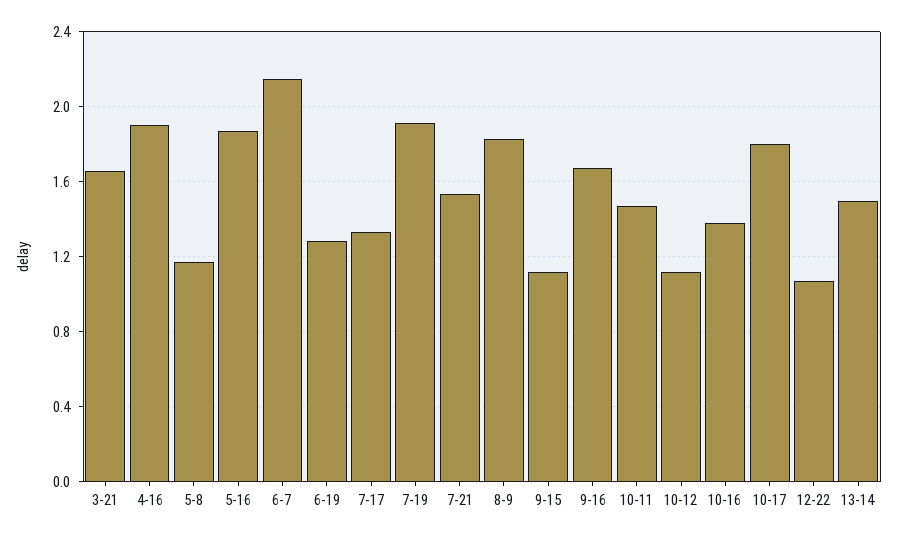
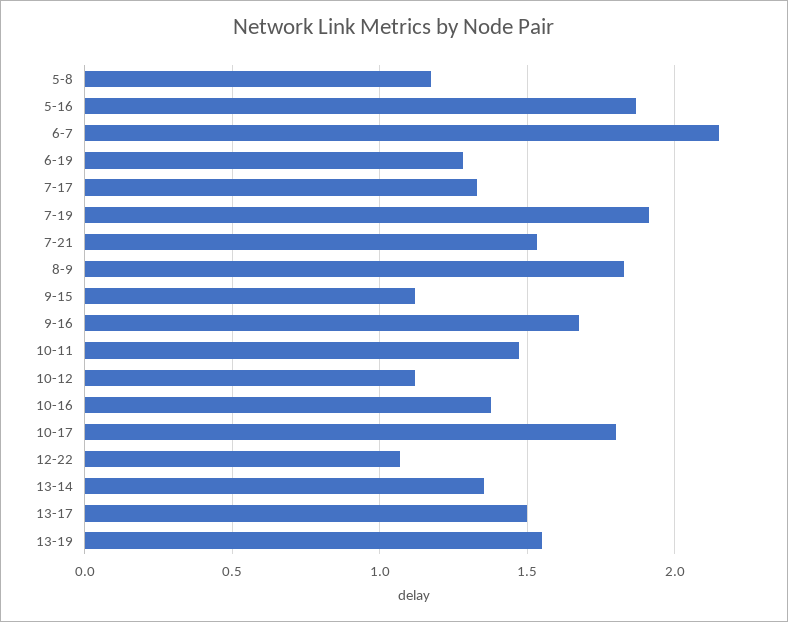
3-21: 1.65 -> none
4-16: 1.9 -> none
13-14: 1.5 -> 1.35
13-17: none -> 1.5
13-19: none -> 1.55

